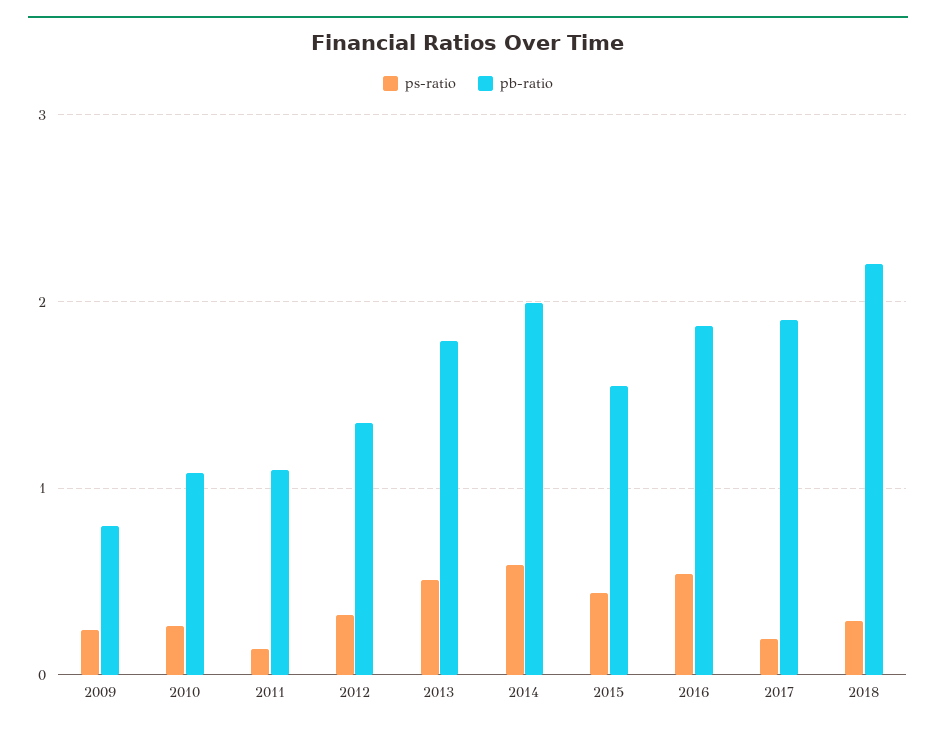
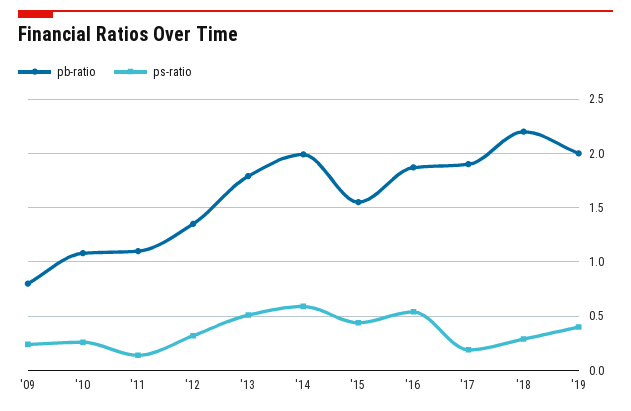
pb-ratio, '19: none -> 2
ps-ratio, '19: none -> 0.4

